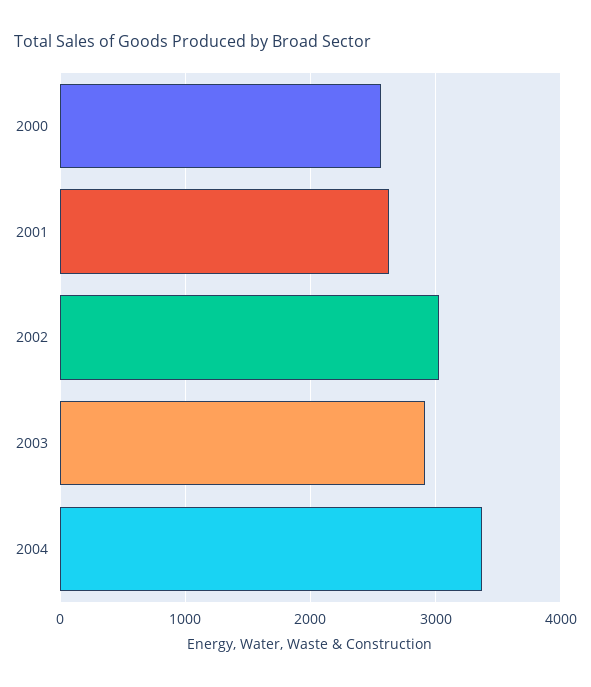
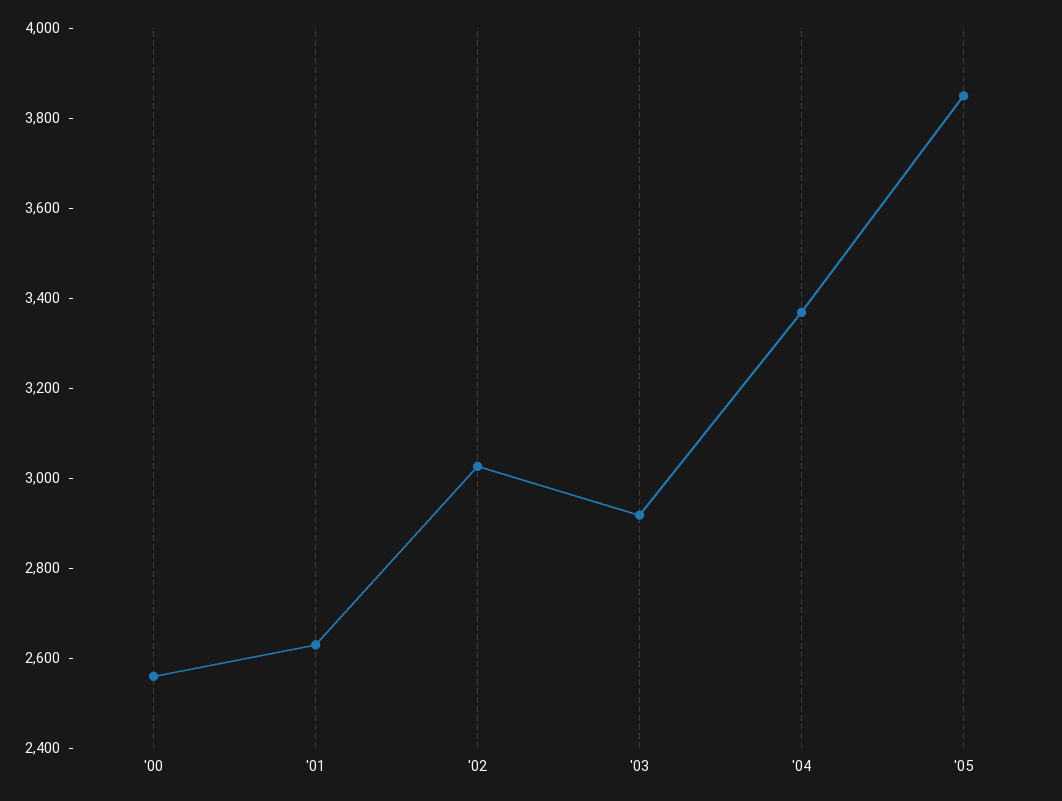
'05: none -> 3850

